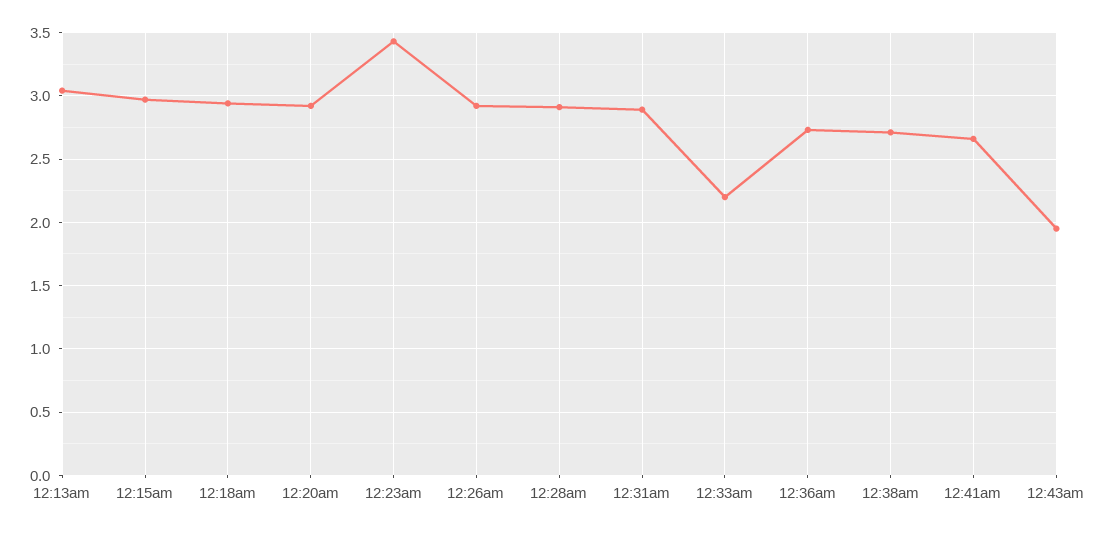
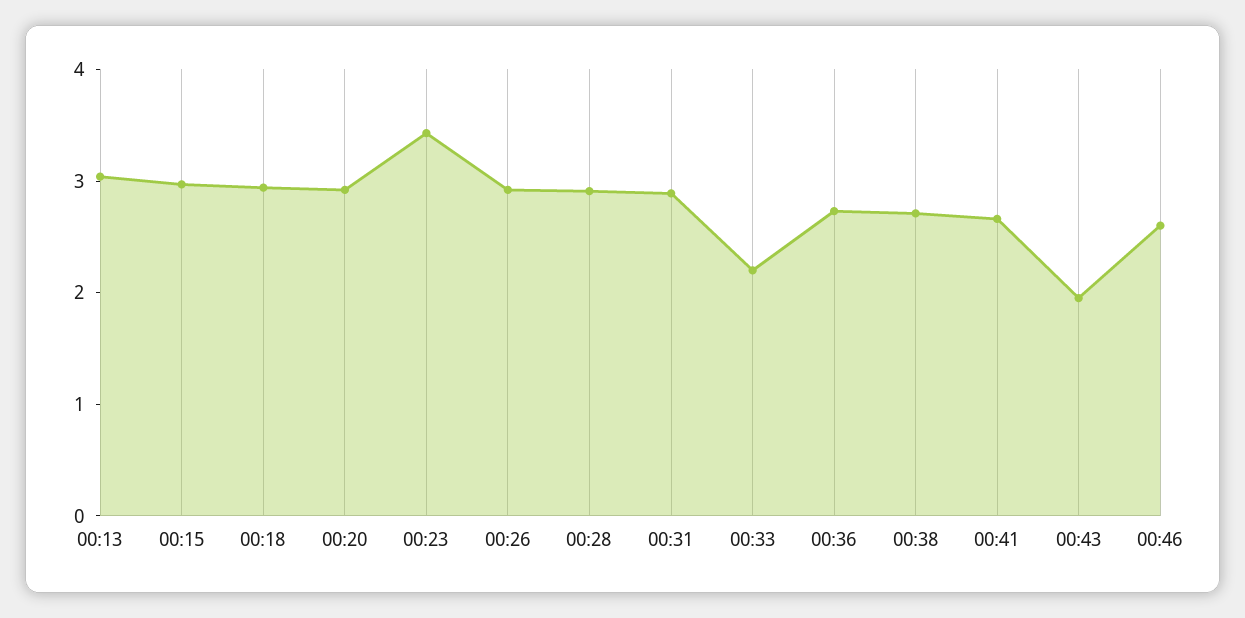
00:46: none -> 2.6

